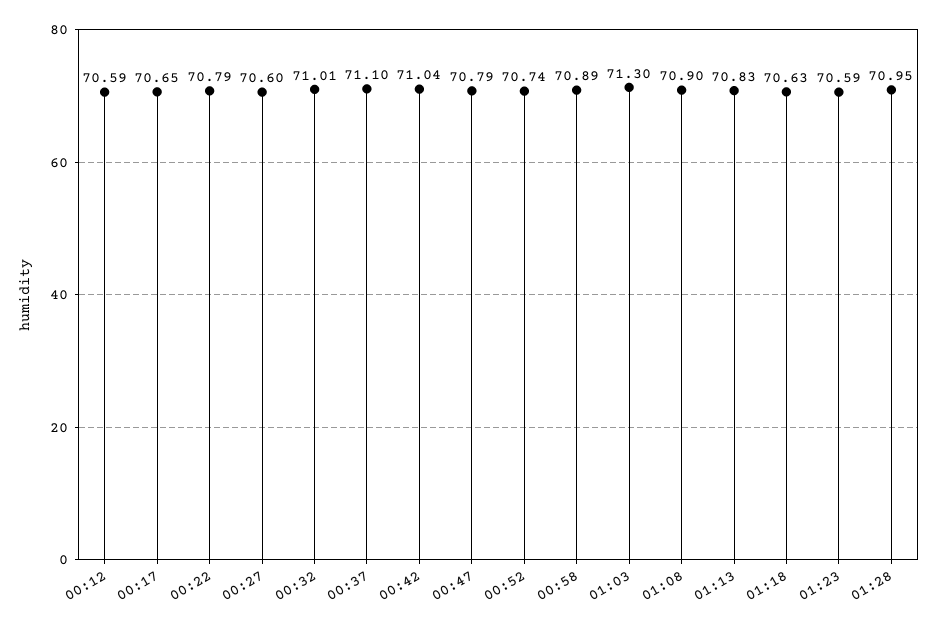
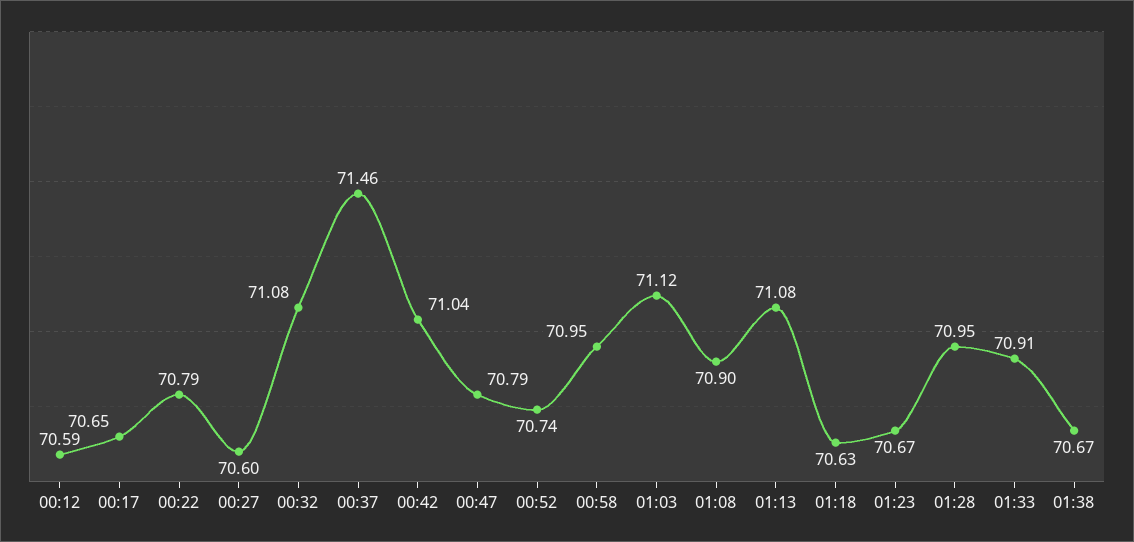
00:32: 71.01 -> 71.08
00:37: 71.1 -> 71.46
00:58: 70.89 -> 70.95
01:03: 71.3 -> 71.12
01:13: 70.83 -> 71.08
01:23: 70.59 -> 70.67
01:33: none -> 70.91
01:38: none -> 70.67

